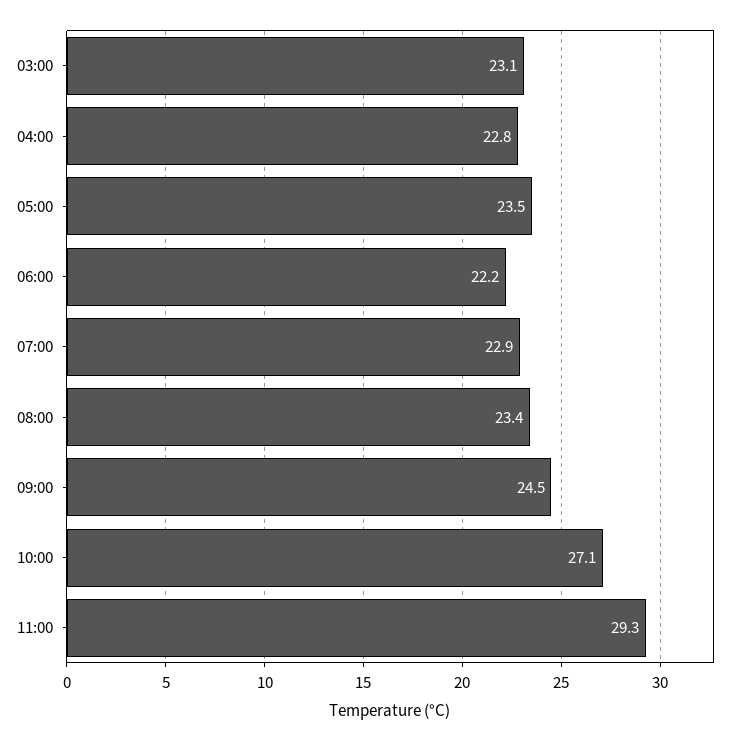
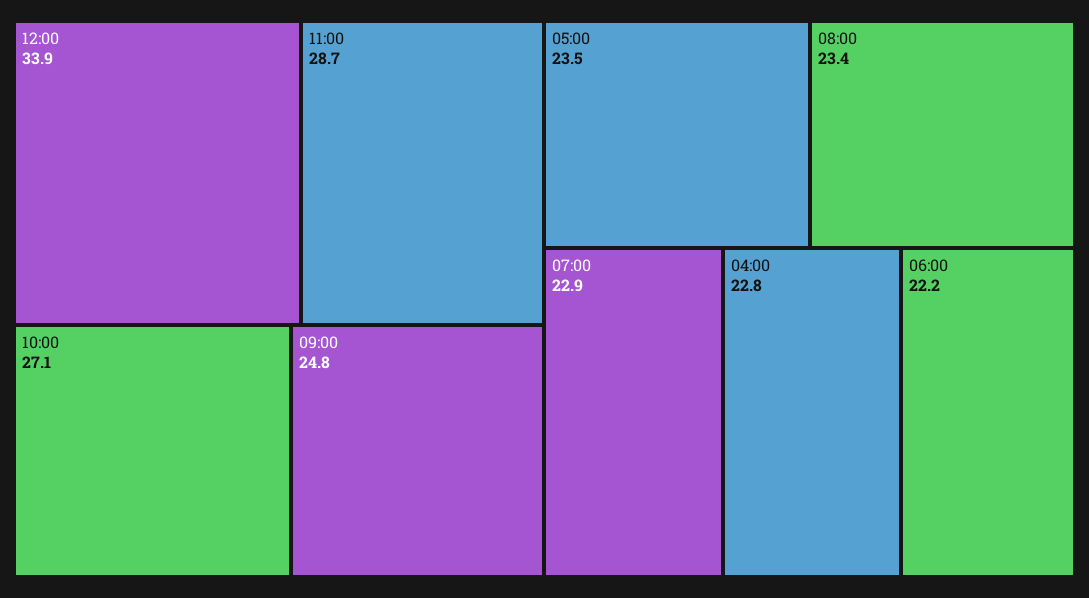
03:00: 23.1 -> none
09:00: 24.5 -> 24.8
11:00: 29.3 -> 28.7
12:00: none -> 33.9

